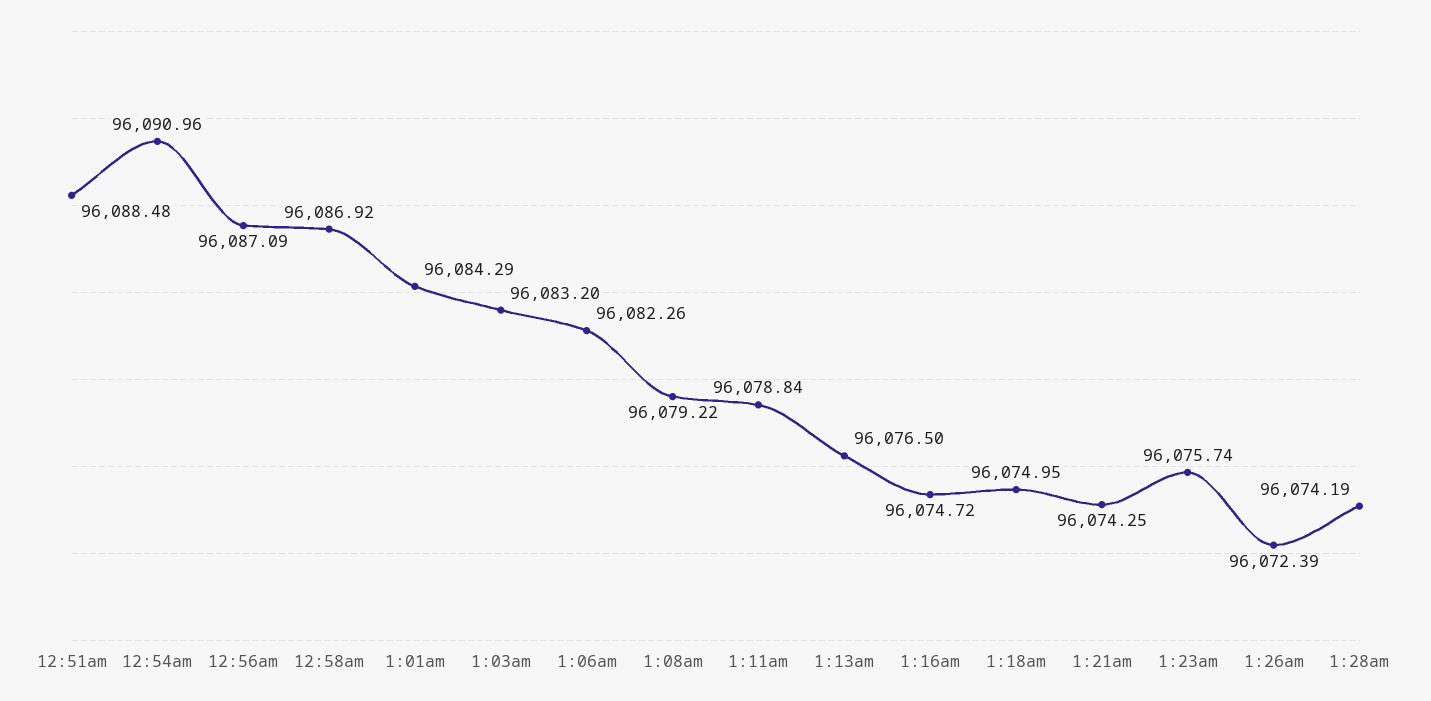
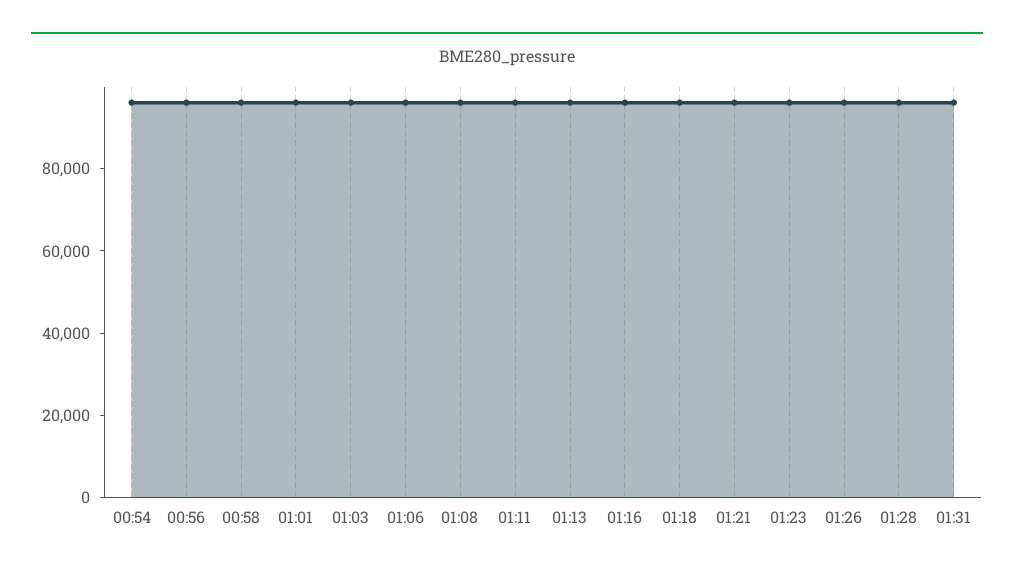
12:51am: 96088.48 -> none
01:31: none -> 95000

